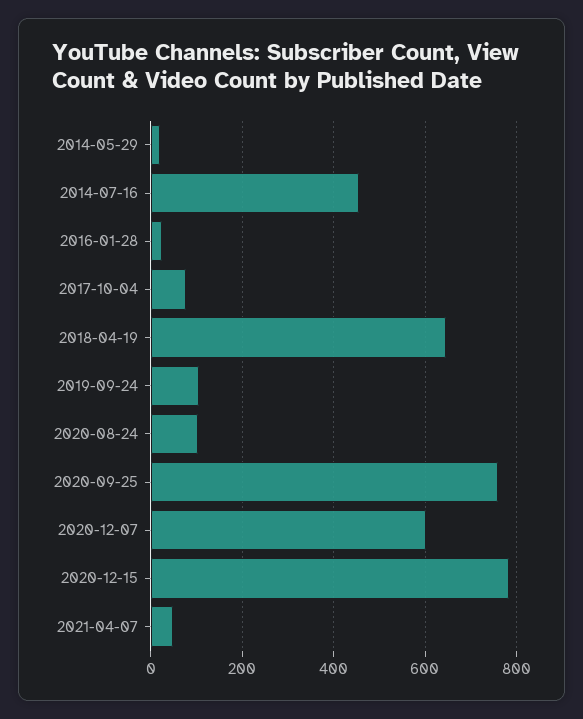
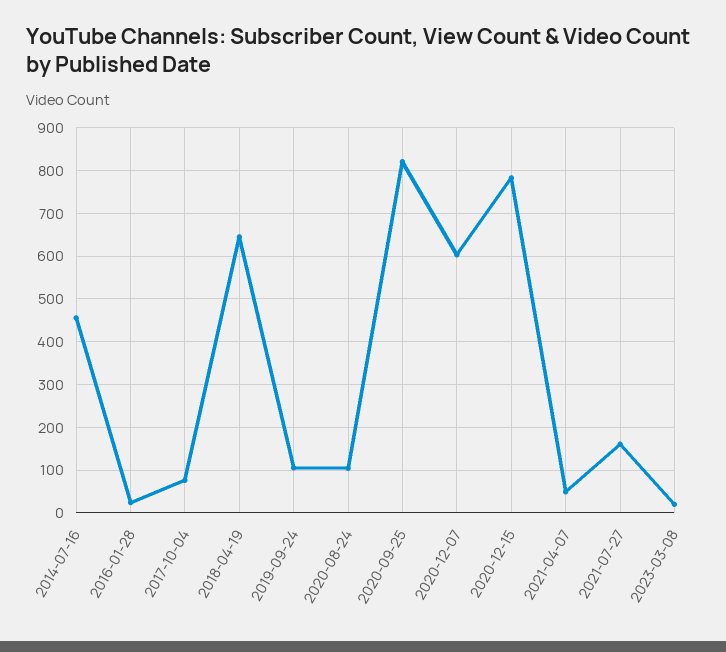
2014-05-29: 20 -> none
2020-09-25: 760 -> 820
2021-07-27: none -> 160
2023-03-08: none -> 20

